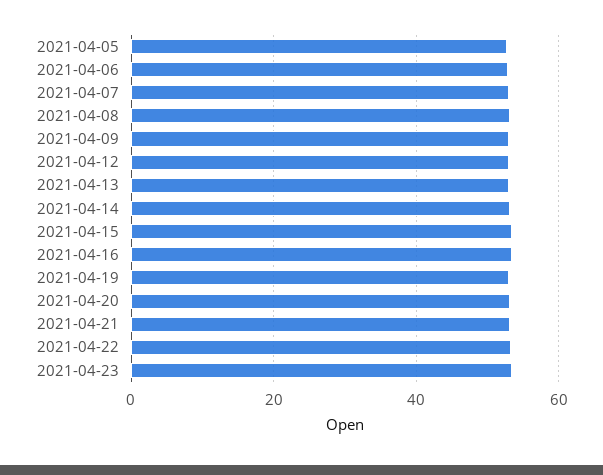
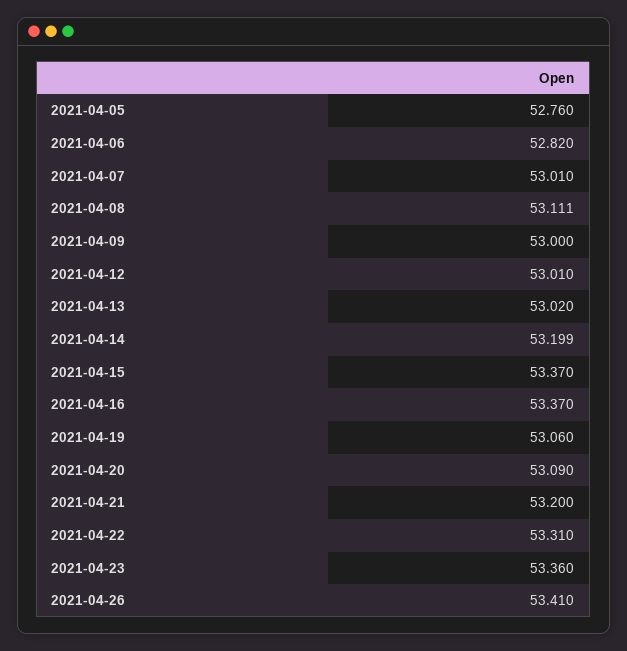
2021-04-26: none -> 53.41

